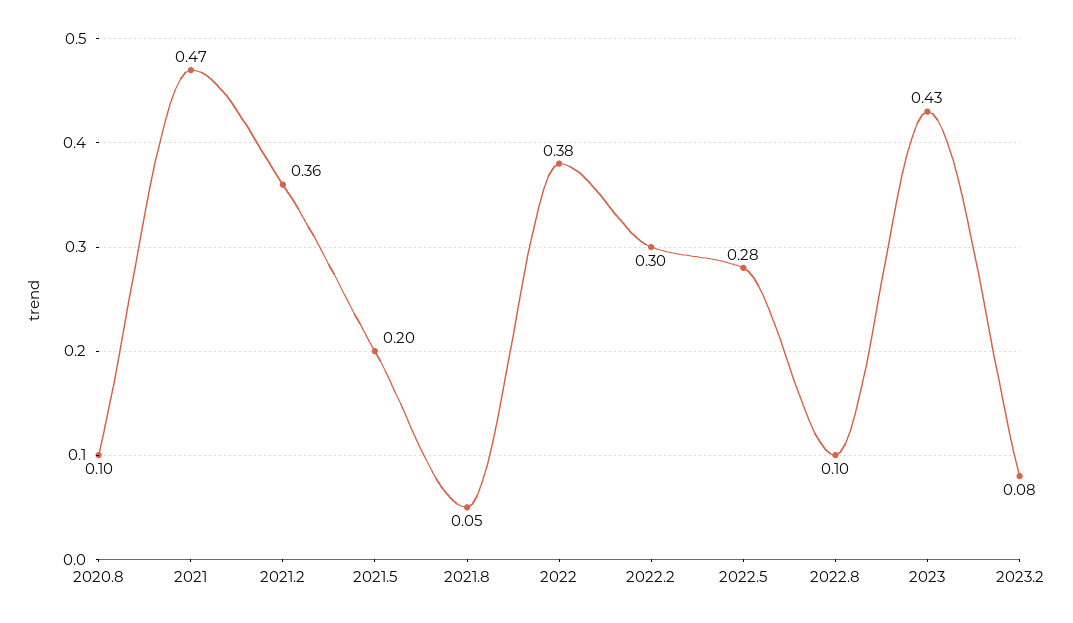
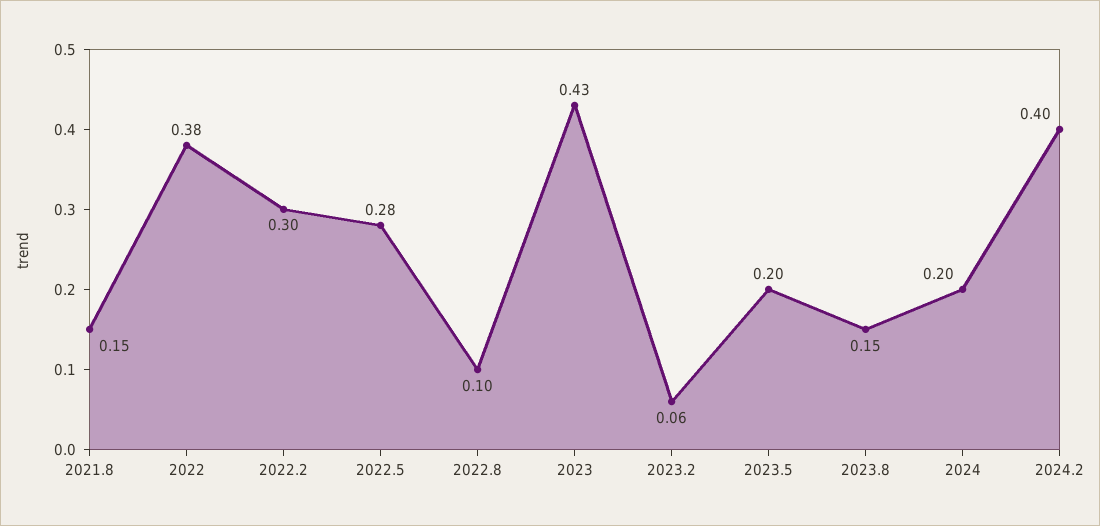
2020.8: 0.1 -> none
2021: 0.47 -> none
2021.2: 0.36 -> none
2021.5: 0.2 -> none
2021.8: 0.05 -> 0.15
2023.2: 0.08 -> 0.06
2023.5: none -> 0.2
2023.8: none -> 0.15
2024: none -> 0.2
2024.2: none -> 0.4

